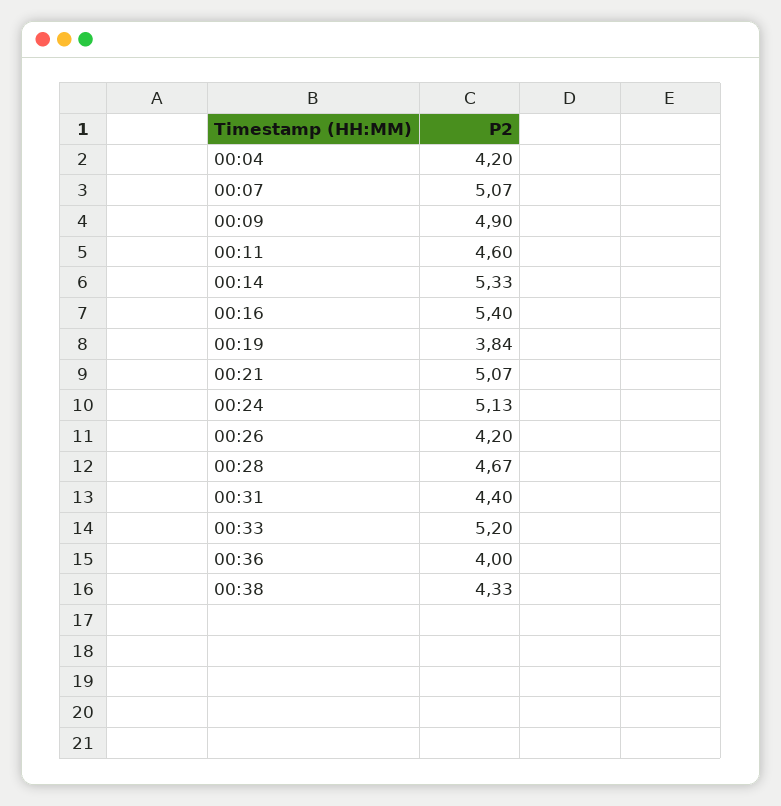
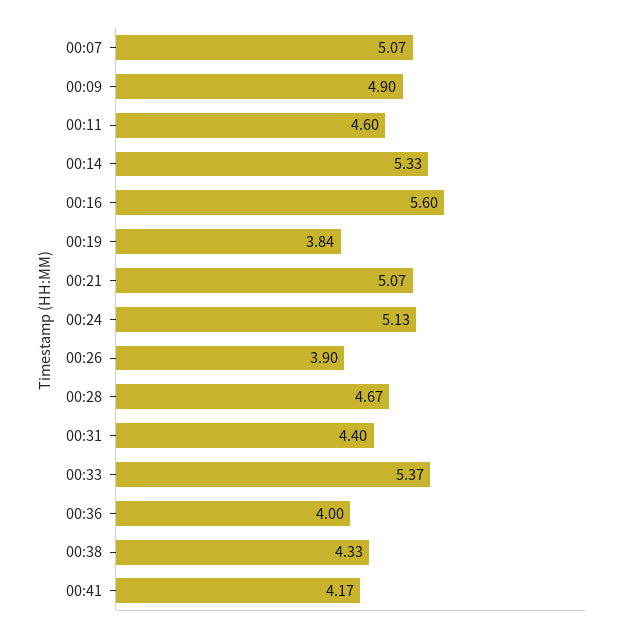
00:04: 4.2 -> none
00:16: 5.4 -> 5.6
00:26: 4.2 -> 3.9
00:33: 5.2 -> 5.37
00:41: none -> 4.17

